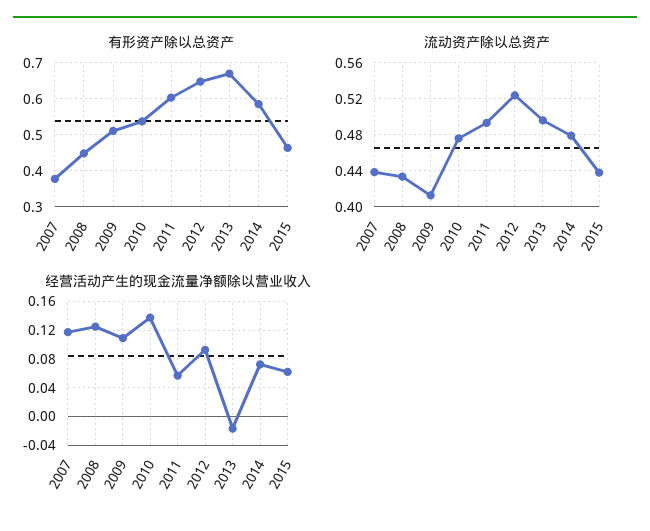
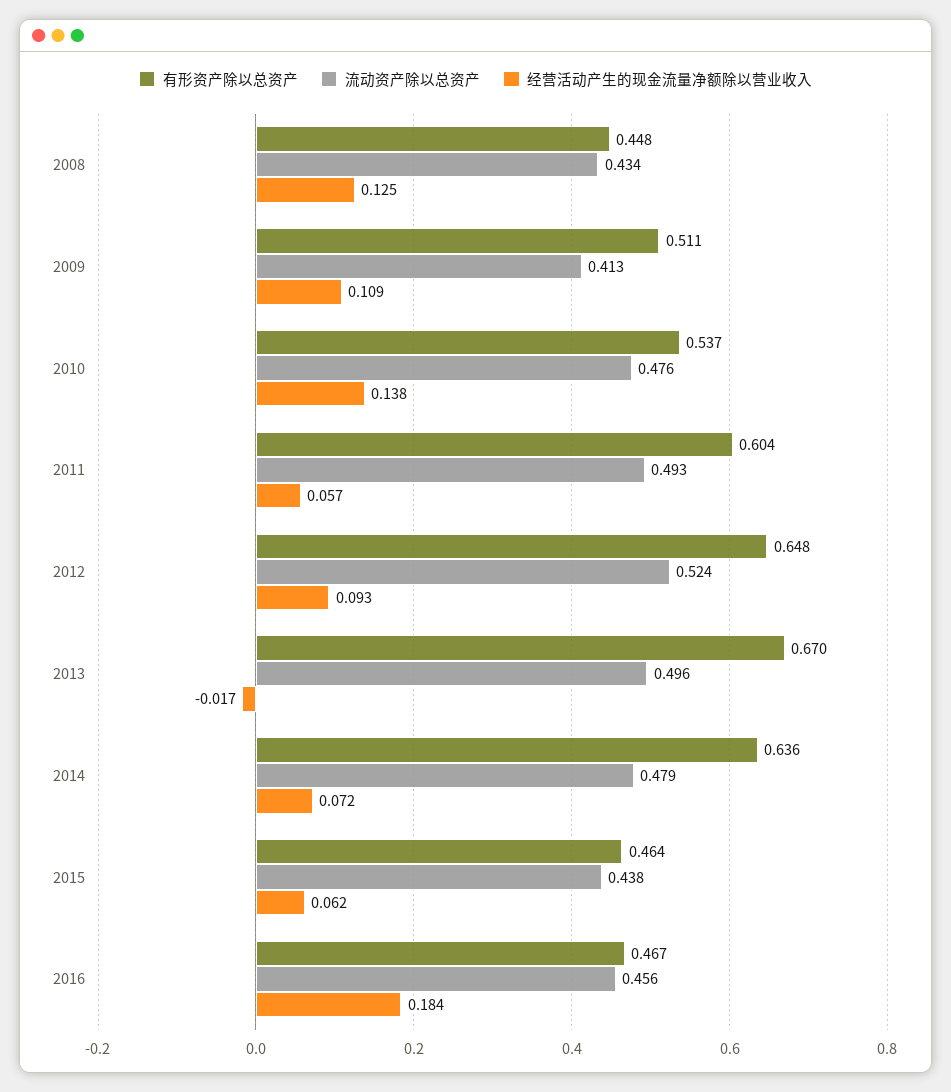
有形资产除以总资产, 2007: 0.38 -> none
有形资产除以总资产, 2014: 0.58 -> 0.636
流动资产除以总资产, 2007: 0.44 -> none
经营活动产生的现金流量净额除以营业收入, 2007: 0.12 -> none
有形资产除以总资产, 2016: none -> 0.467
流动资产除以总资产, 2016: none -> 0.456
经营活动产生的现金流量净额除以营业收入, 2016: none -> 0.184

